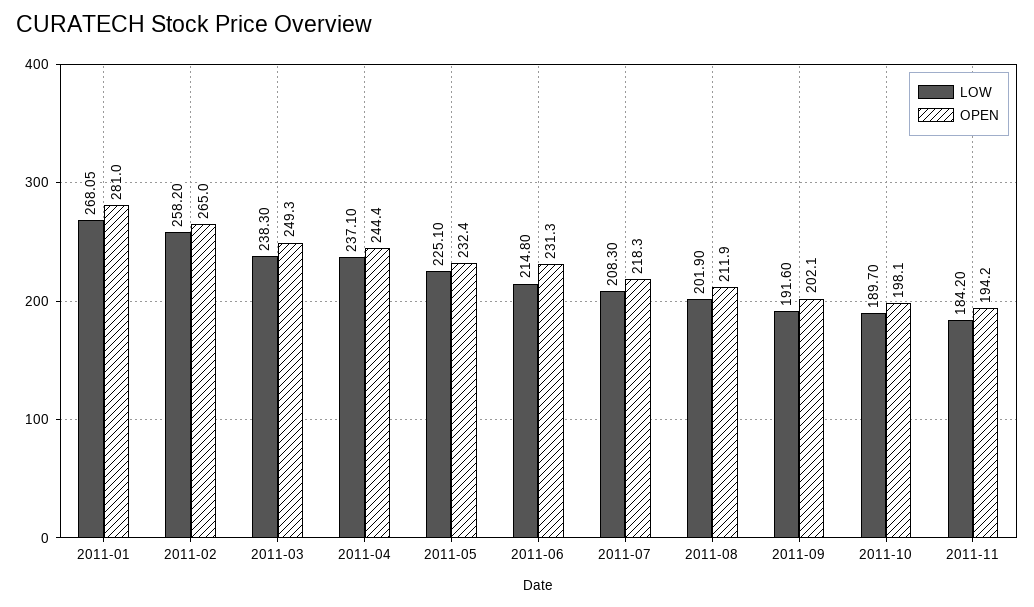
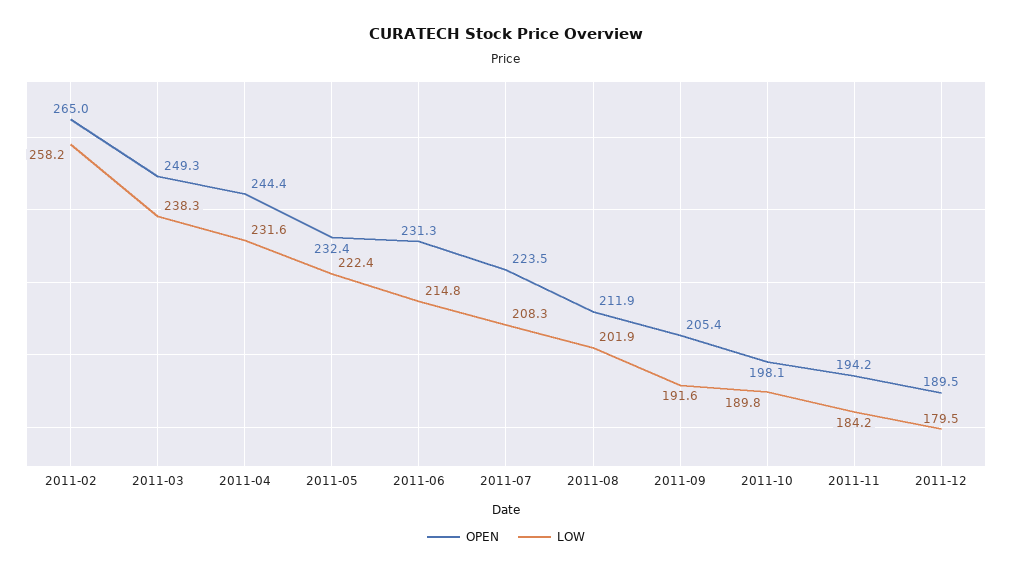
LOW, 2011-01: 268.05 -> none
OPEN, 2011-01: 281 -> none
LOW, 2011-04: 237.1 -> 231.6
LOW, 2011-05: 225.1 -> 222.4
OPEN, 2011-07: 218.3 -> 223.5
OPEN, 2011-09: 202.1 -> 205.4
LOW, 2011-10: 189.7 -> 189.8
OPEN, 2011-12: none -> 189.5
LOW, 2011-12: none -> 179.5

